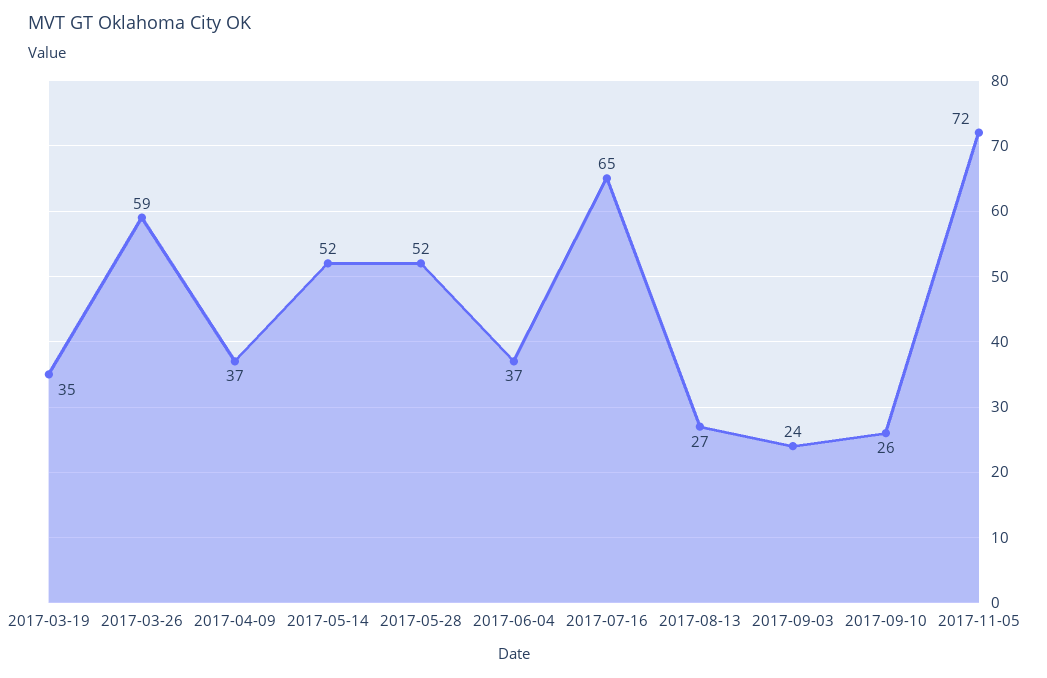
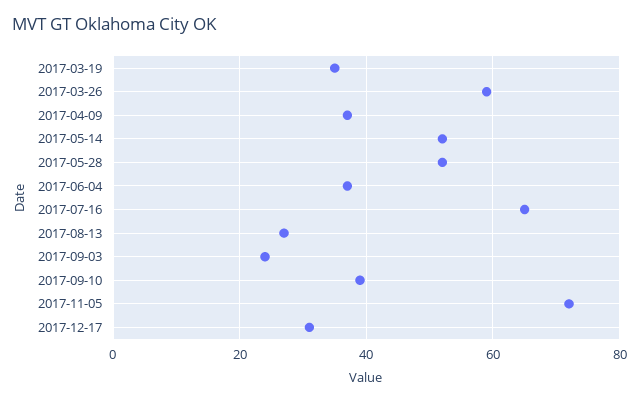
2017-09-10: 26 -> 40
2017-12-17: none -> 30

